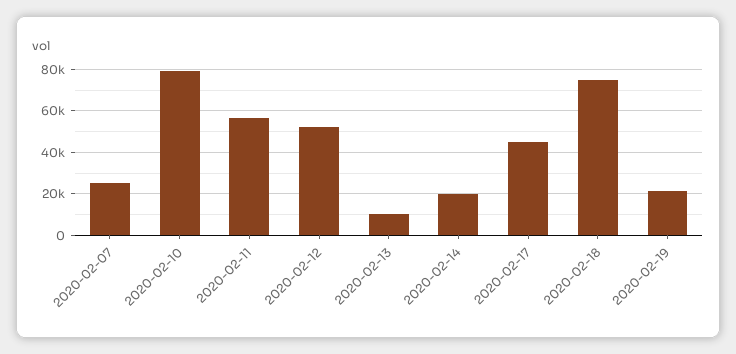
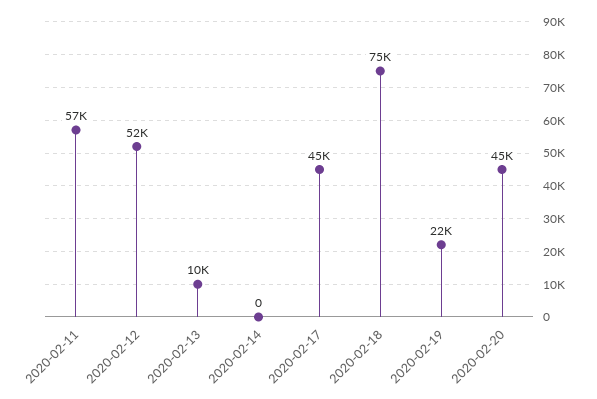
2020-02-07: 25000 -> none
2020-02-10: 80000 -> none
2020-02-14: 20000 -> 0
2020-02-20: none -> 45000

